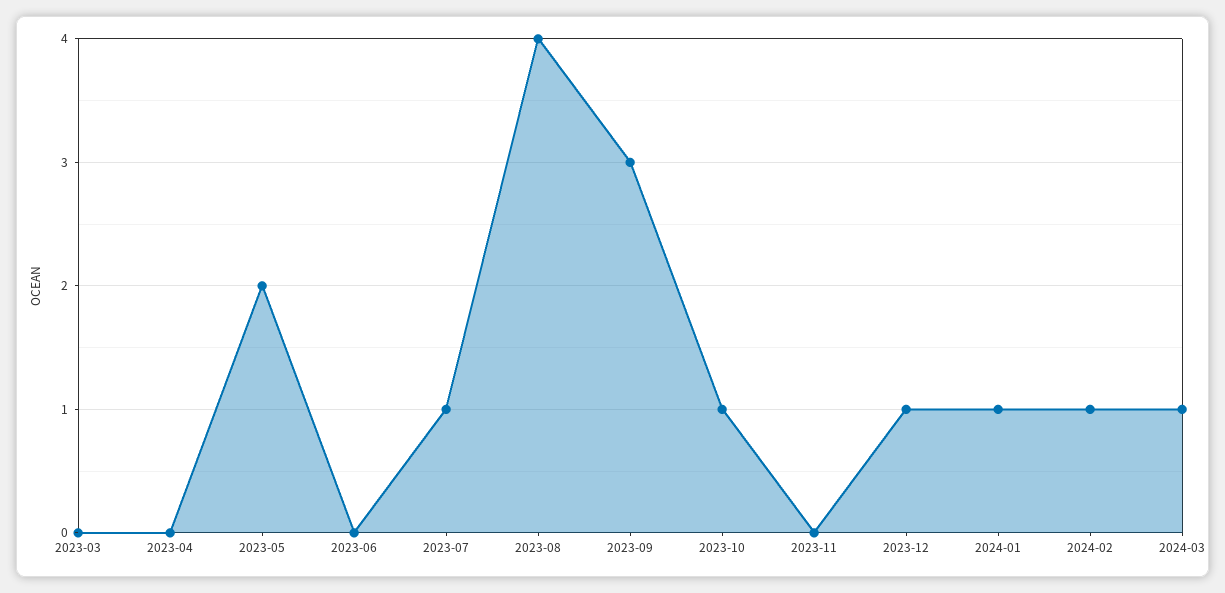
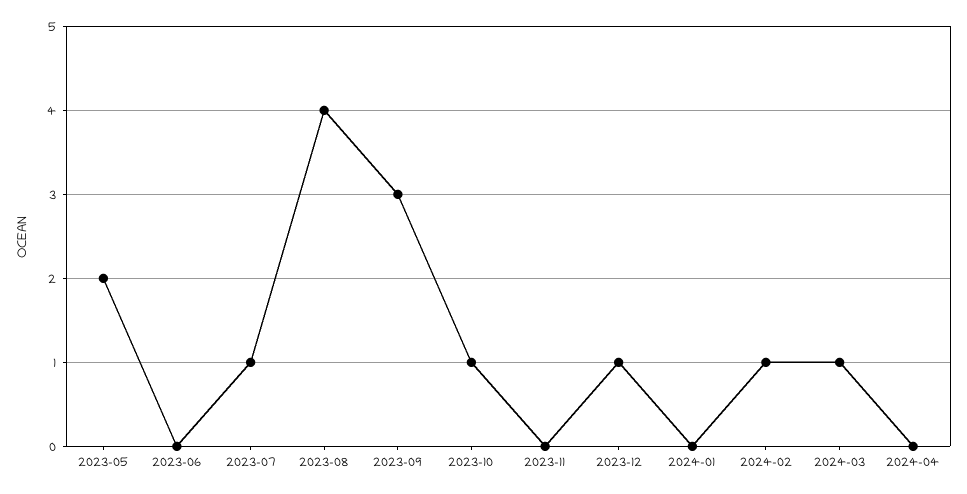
2023-03: 0 -> none
2023-04: 0 -> none
2024-01: 1 -> 0
2024-04: none -> 0

